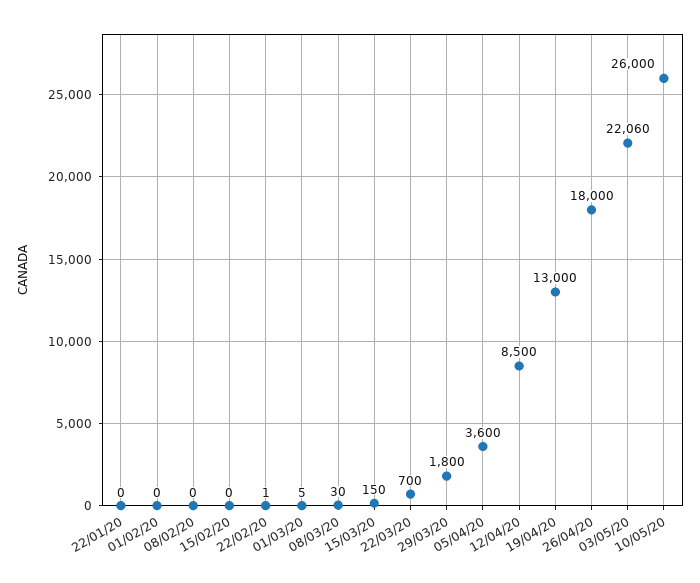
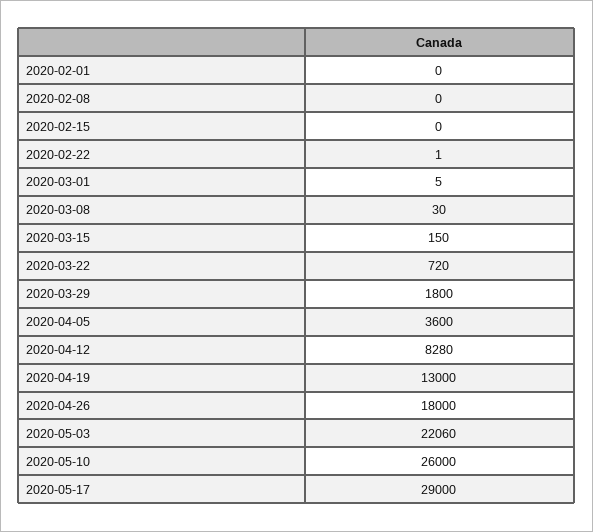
22/01/20: 0 -> none
22/03/20: 700 -> 720
12/04/20: 8500 -> 8280
2020-05-17: none -> 29000

